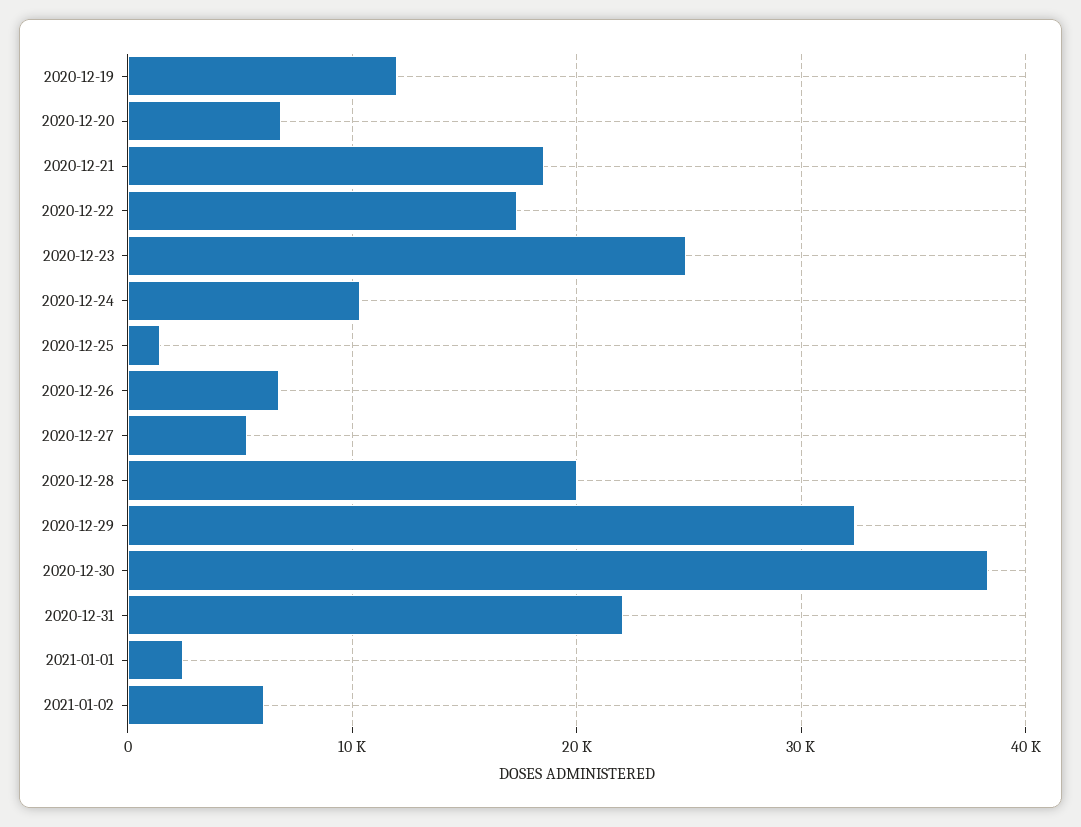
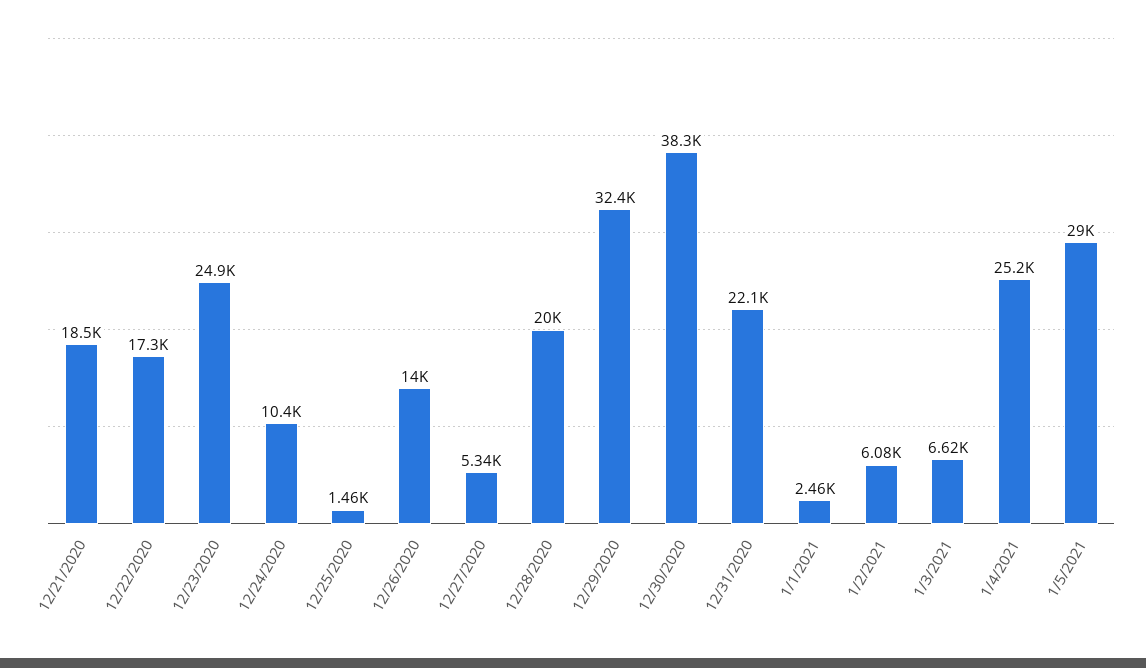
2020-12-19: 12000 -> none
2020-12-20: 7000 -> none
2020-12-26: 7000 -> 14000
1/3/2021: none -> 6620
1/4/2021: none -> 25200
1/5/2021: none -> 29000

